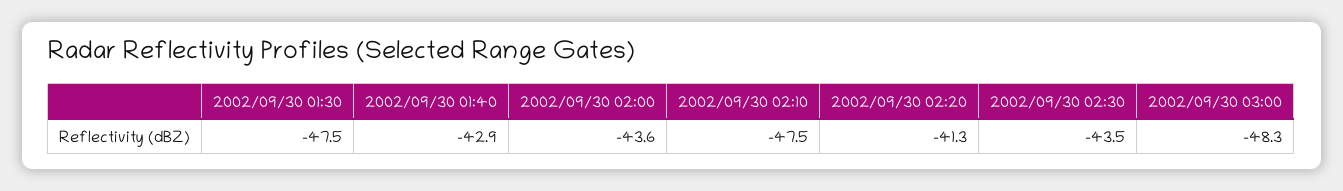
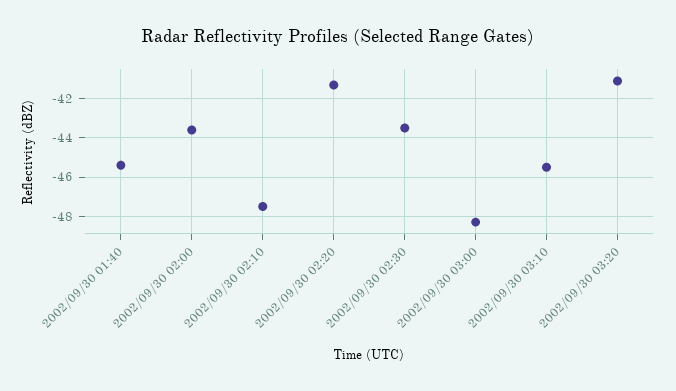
2002/09/30 01:30: -47.5 -> none
2002/09/30 01:40: -42.9 -> -45.5
2002/09/30 03:10: none -> -45.5
2002/09/30 03:20: none -> -41

